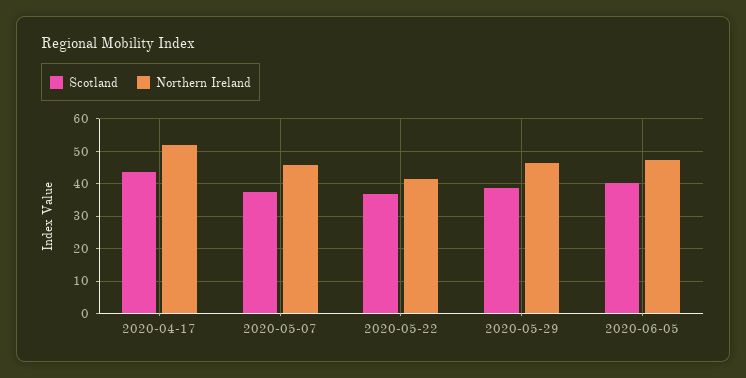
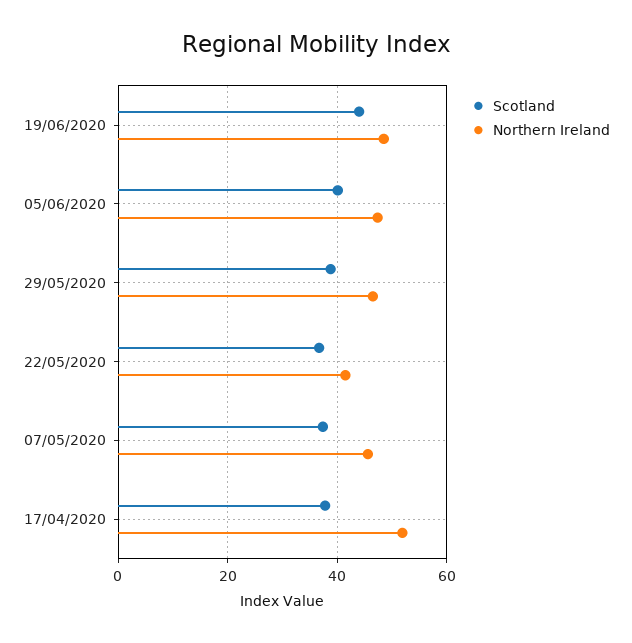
Scotland, 2020-04-17: 44 -> 38
Scotland, 19/06/2020: none -> 44
Northern Ireland, 19/06/2020: none -> 48

